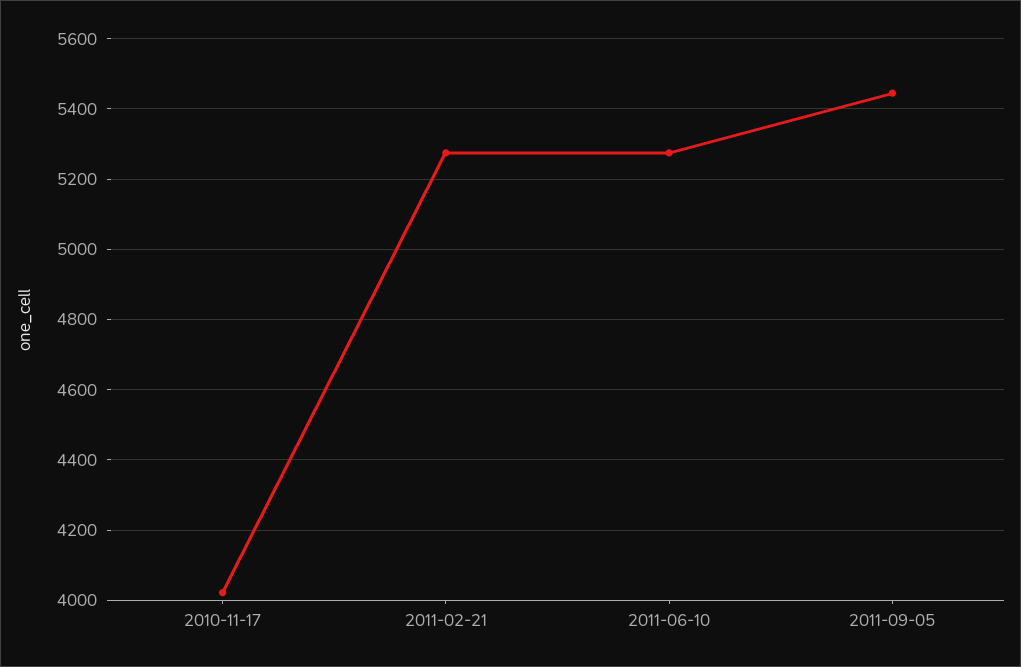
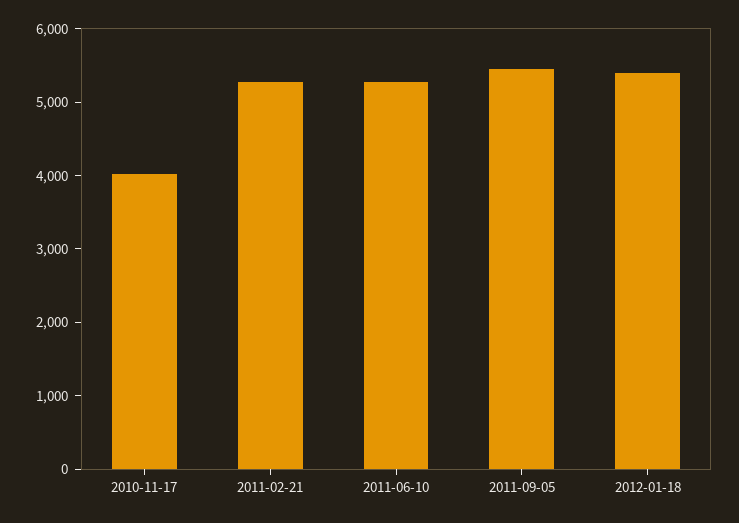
2012-01-18: none -> 5400

